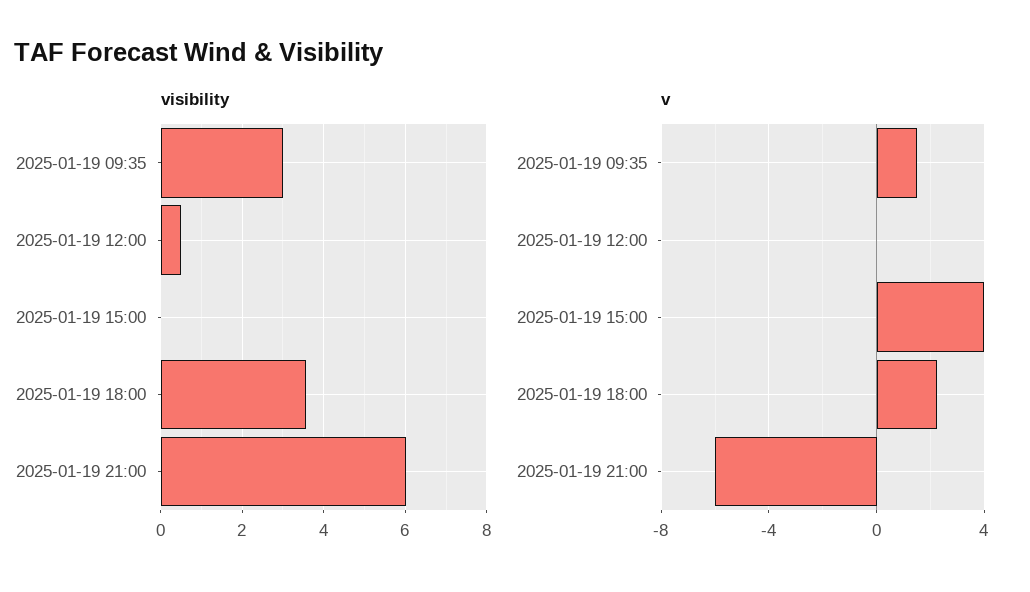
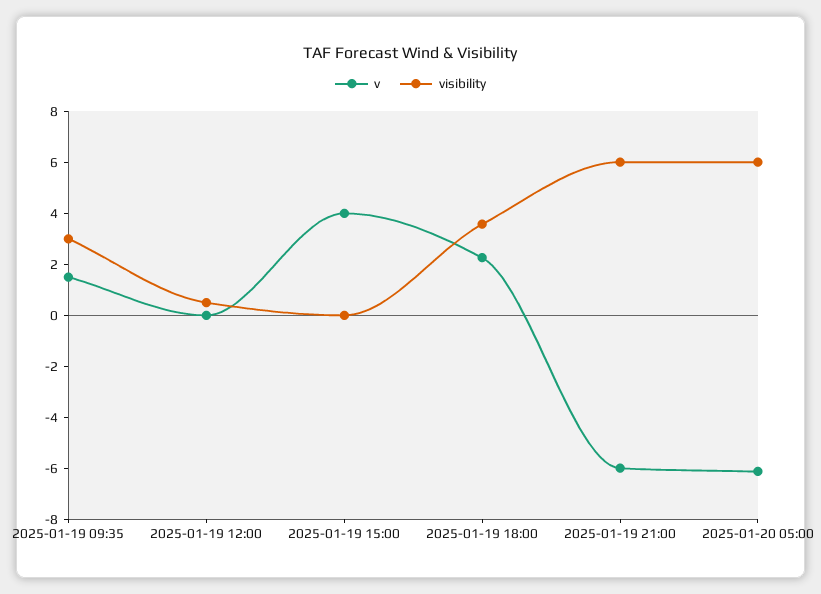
v, 2025-01-20 05:00: none -> -6
visibility, 2025-01-20 05:00: none -> 6

